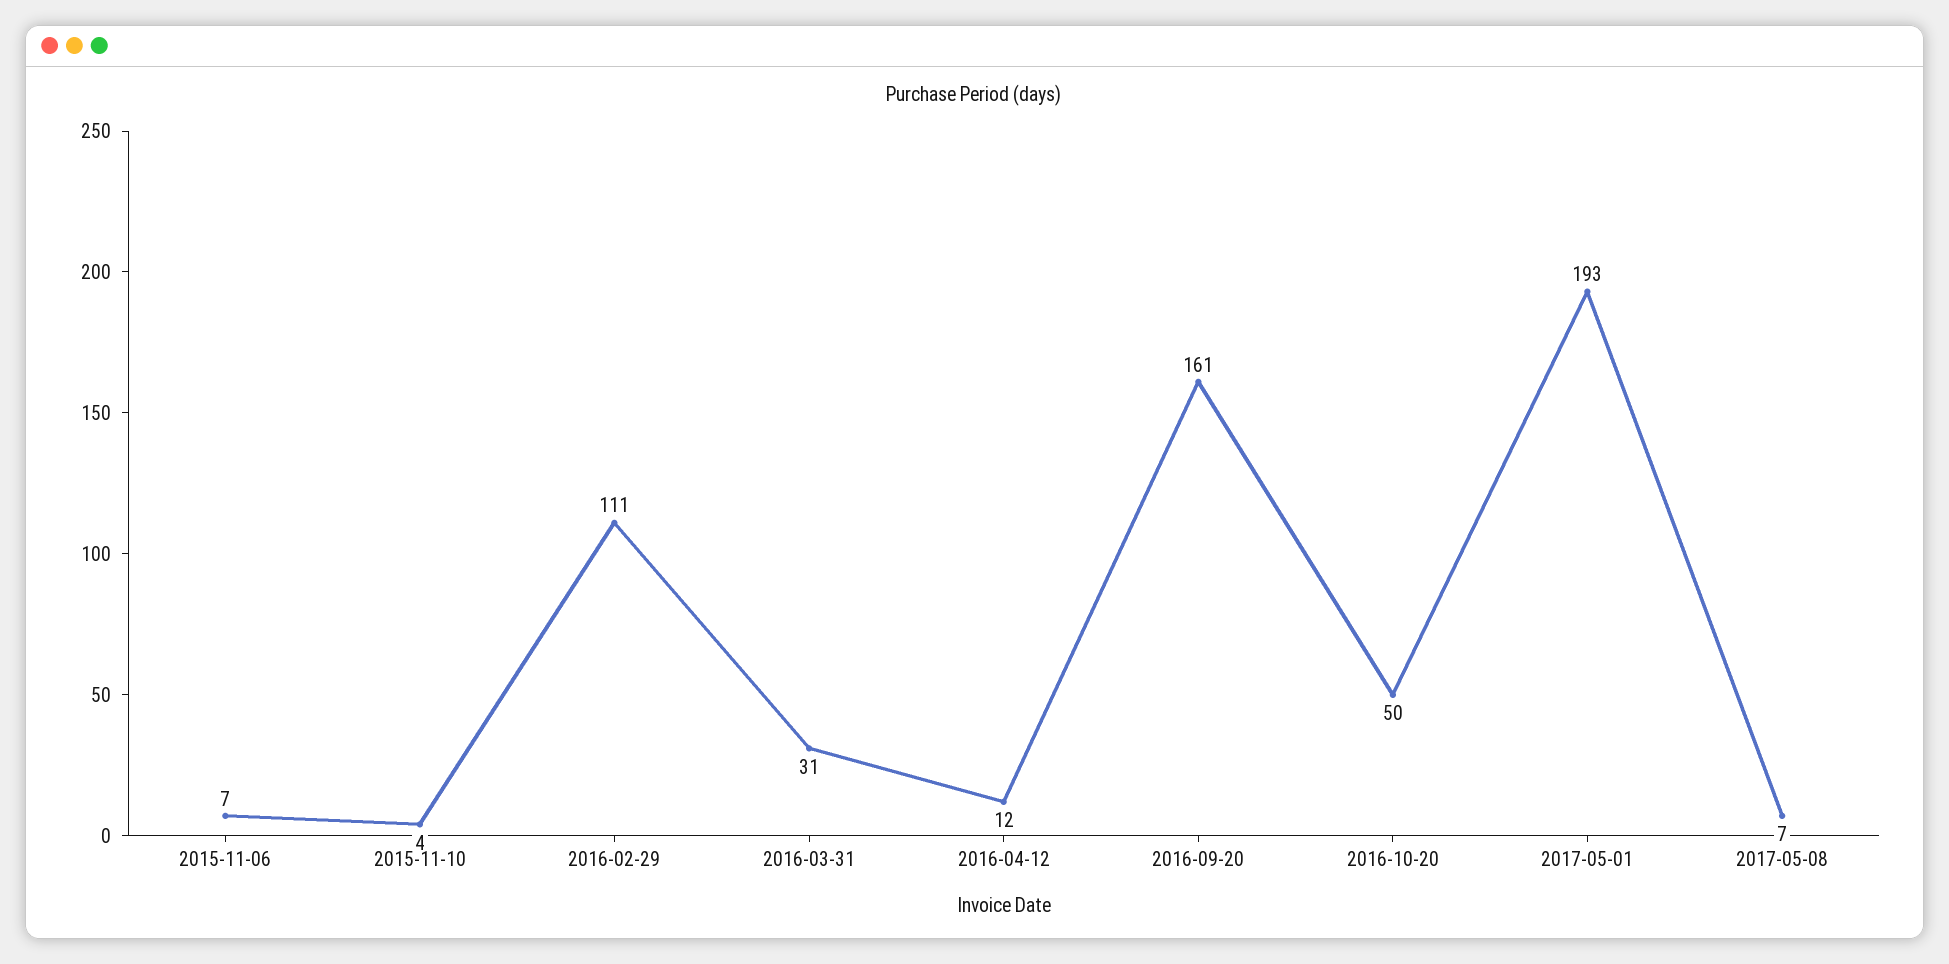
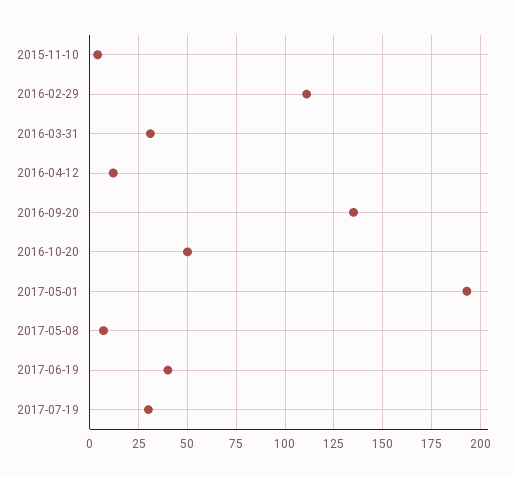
2015-11-06: 7 -> none
2016-09-20: 161 -> 135
2017-06-19: none -> 40
2017-07-19: none -> 30

